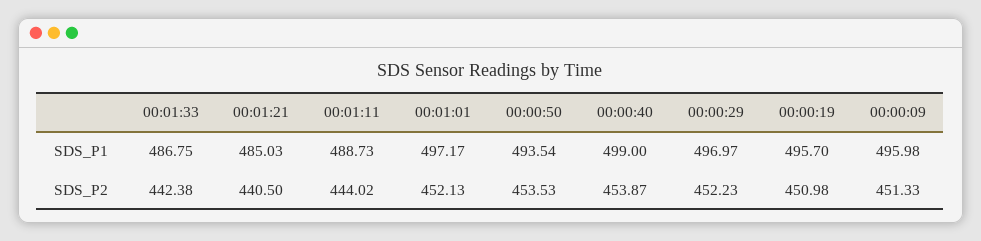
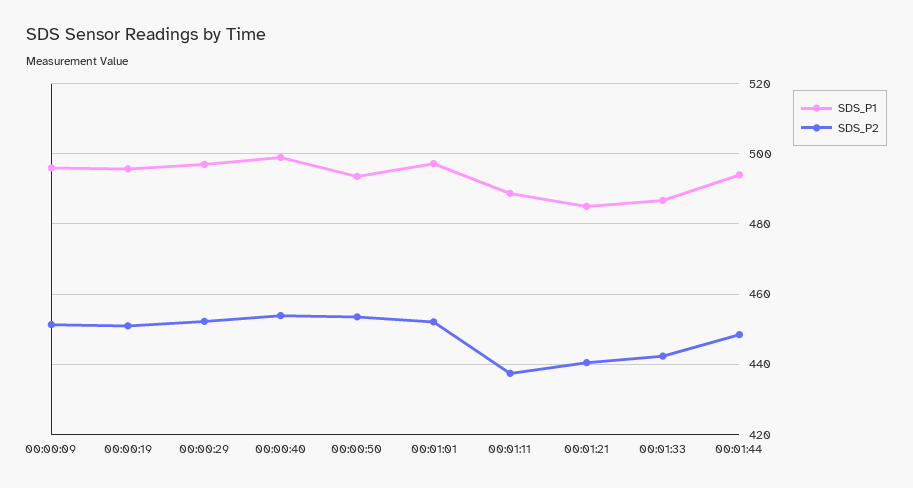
SDS_P2, 00:01:11: 444.02 -> 438
SDS_P1, 00:01:44: none -> 494
SDS_P2, 00:01:44: none -> 448

